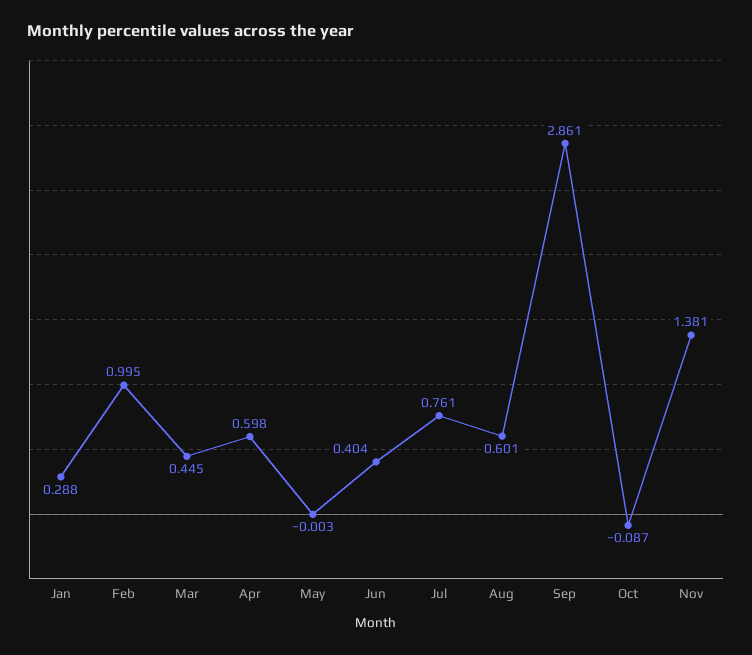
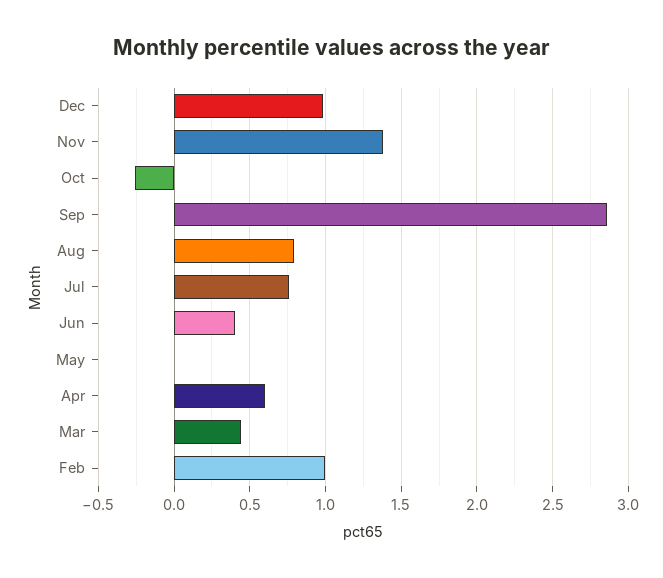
Jan: 0.288 -> none
Aug: 0.601 -> 0.8
Oct: -0.087 -> -0.25
Dec: none -> 1

